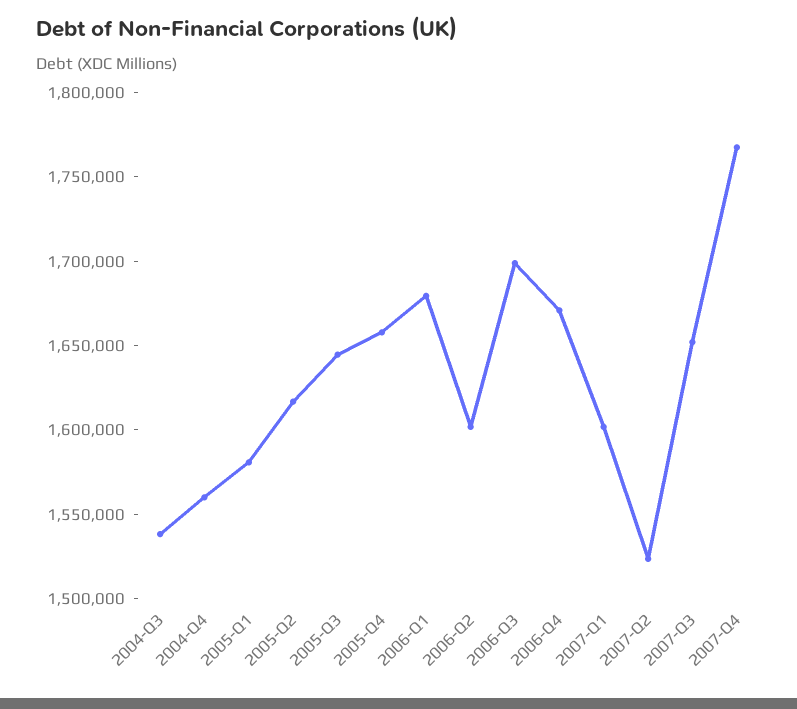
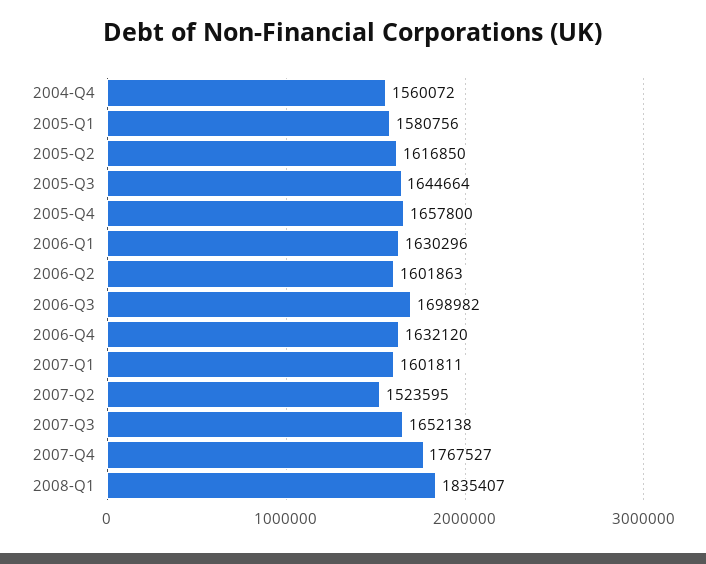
2004-Q3: 1540000 -> none
2006-Q1: 1680000 -> 1630296
2006-Q4: 1670000 -> 1632120
2008-Q1: none -> 1835407

